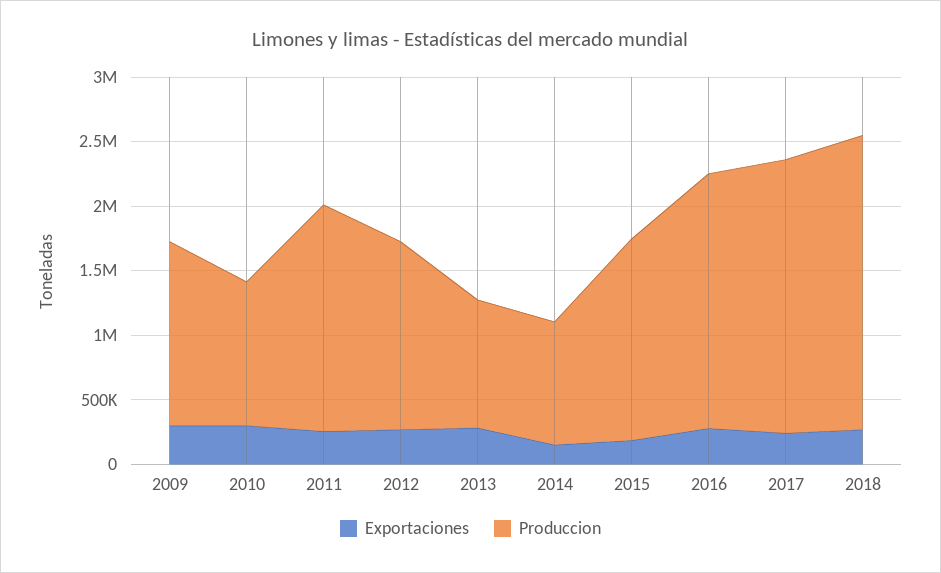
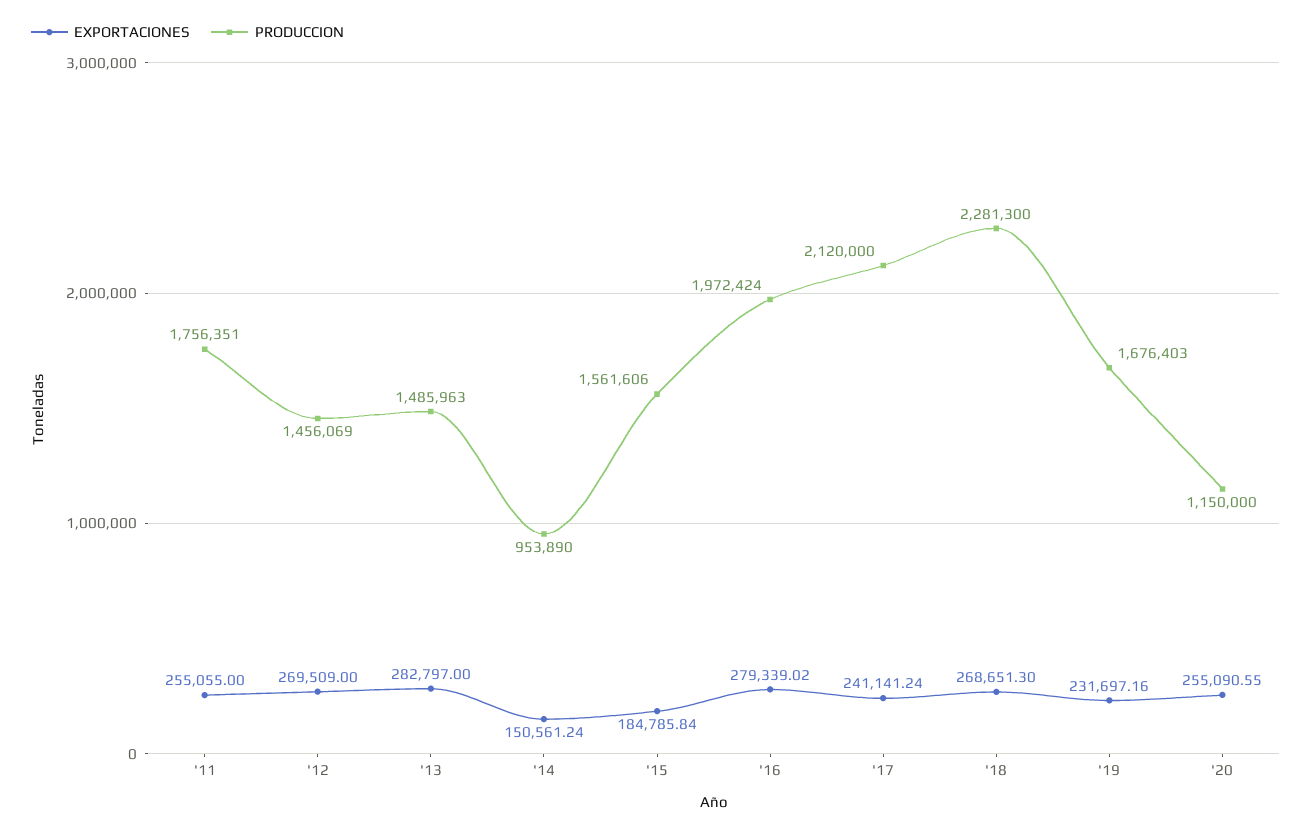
Exportaciones, 2009: 300000 -> none
Produccion, 2009: 1400000 -> none
Exportaciones, 2010: 300000 -> none
Produccion, 2010: 1100000 -> none
Produccion, 2013: 1000000 -> 1485963
Exportaciones, '19: none -> 231697.16
Produccion, '19: none -> 1676403
Exportaciones, '20: none -> 255090.55
Produccion, '20: none -> 1150000

